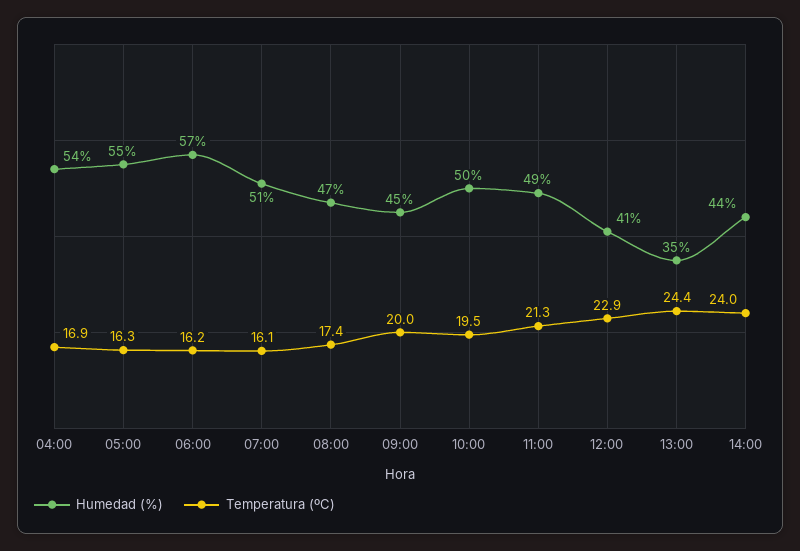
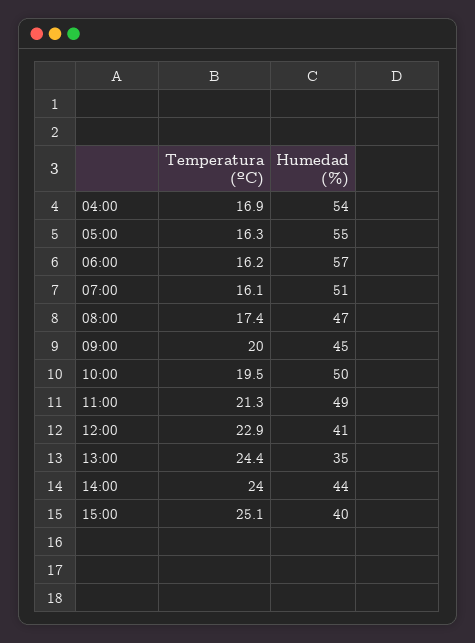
Temperatura (ºC), 15:00: none -> 25.1
Humedad (%), 15:00: none -> 40

